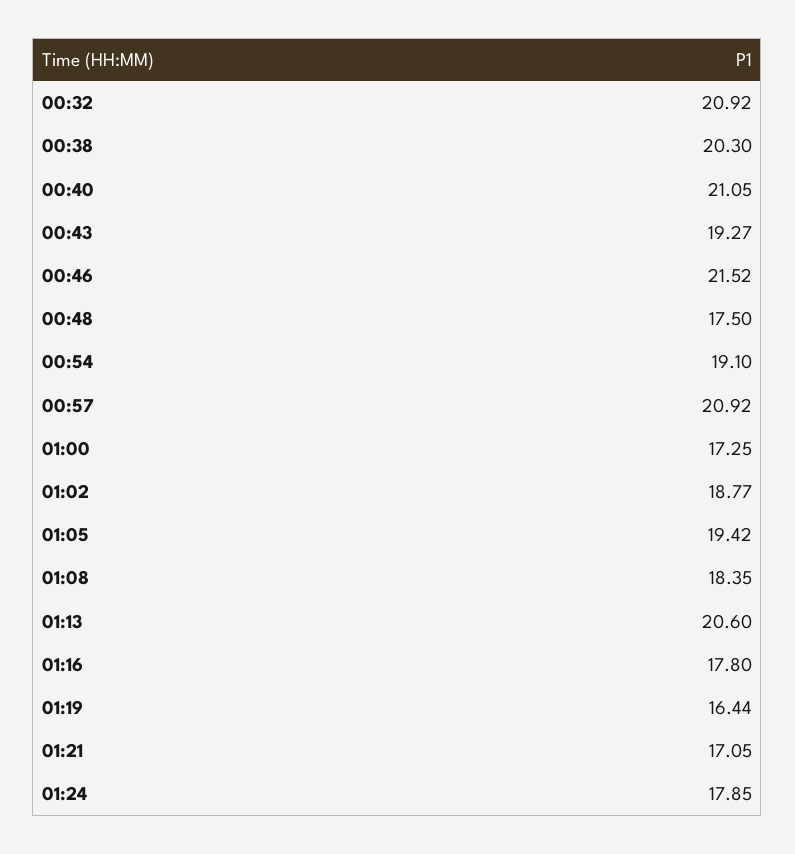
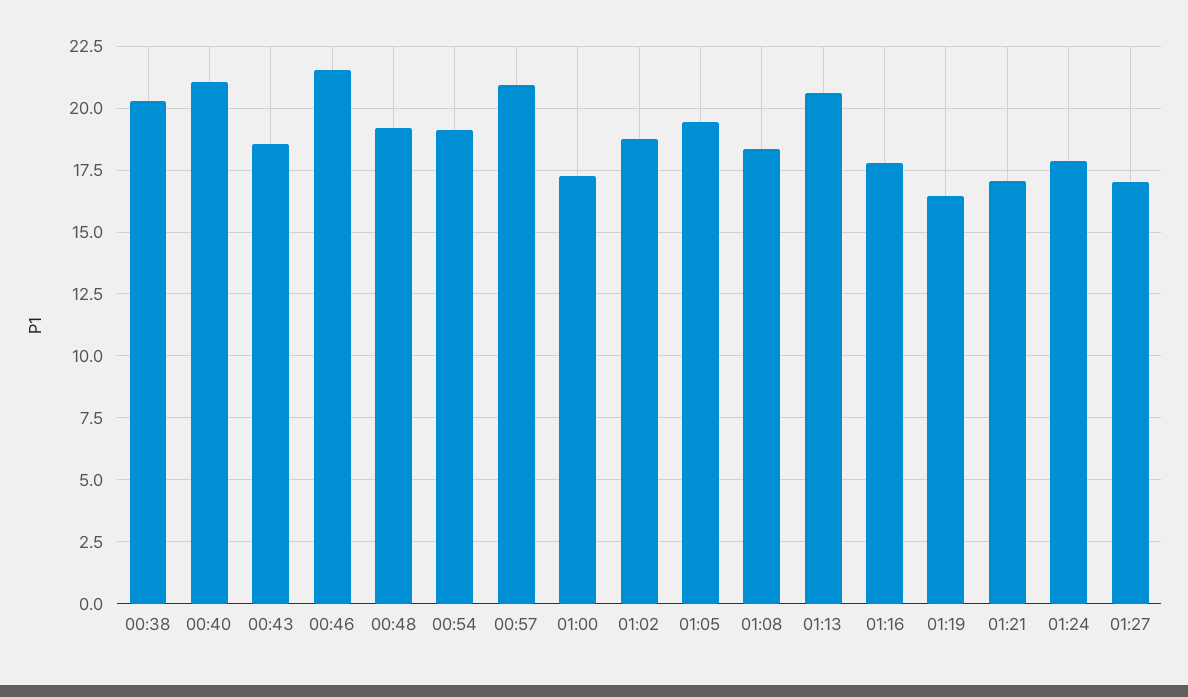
00:32: 20.92 -> none
00:43: 19.27 -> 18.5
00:48: 17.5 -> 19.25
01:27: none -> 17

